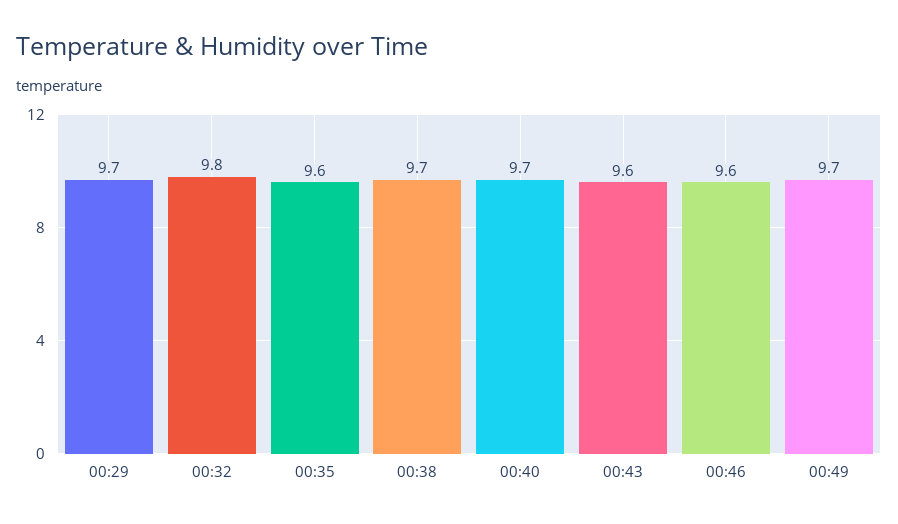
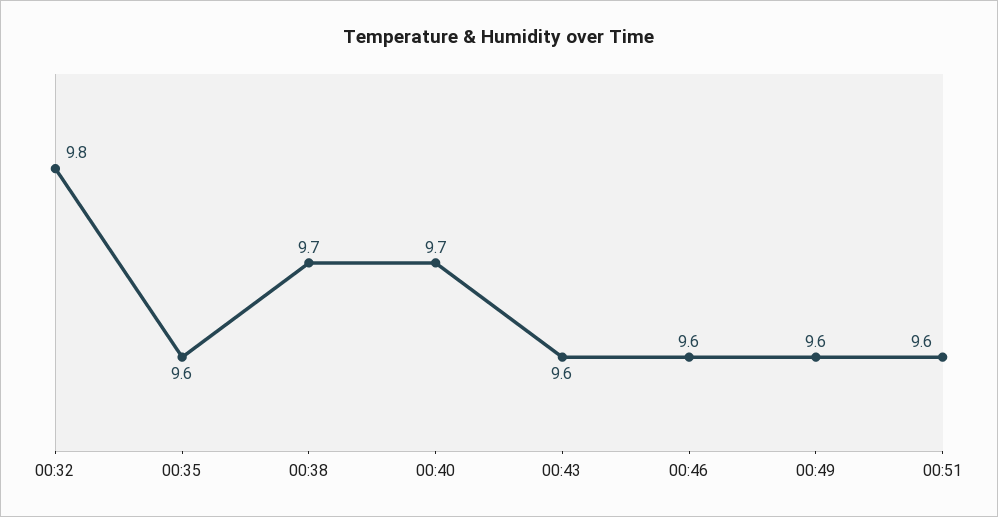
00:29: 9.7 -> none
00:49: 9.7 -> 9.6
00:51: none -> 9.6

